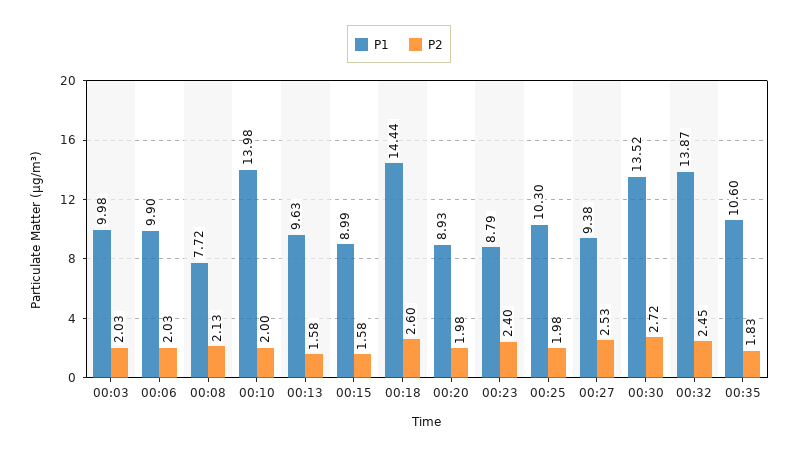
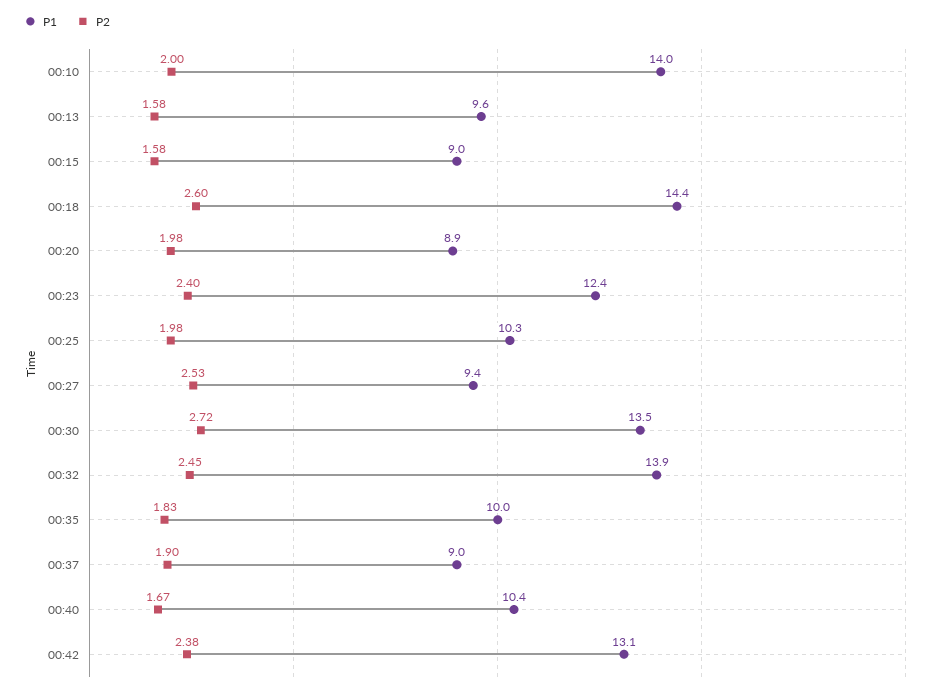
P1, 00:03: 9.98 -> none
P2, 00:03: 2.03 -> none
P1, 00:06: 9.9 -> none
P2, 00:06: 2.03 -> none
P1, 00:08: 7.72 -> none
P2, 00:08: 2.13 -> none
P1, 00:23: 8.79 -> 12.4
P1, 00:35: 10.6 -> 10
P1, 00:37: none -> 9
P2, 00:37: none -> 1.9
P1, 00:40: none -> 10.4
P2, 00:40: none -> 1.67
P1, 00:42: none -> 13.1
P2, 00:42: none -> 2.38

